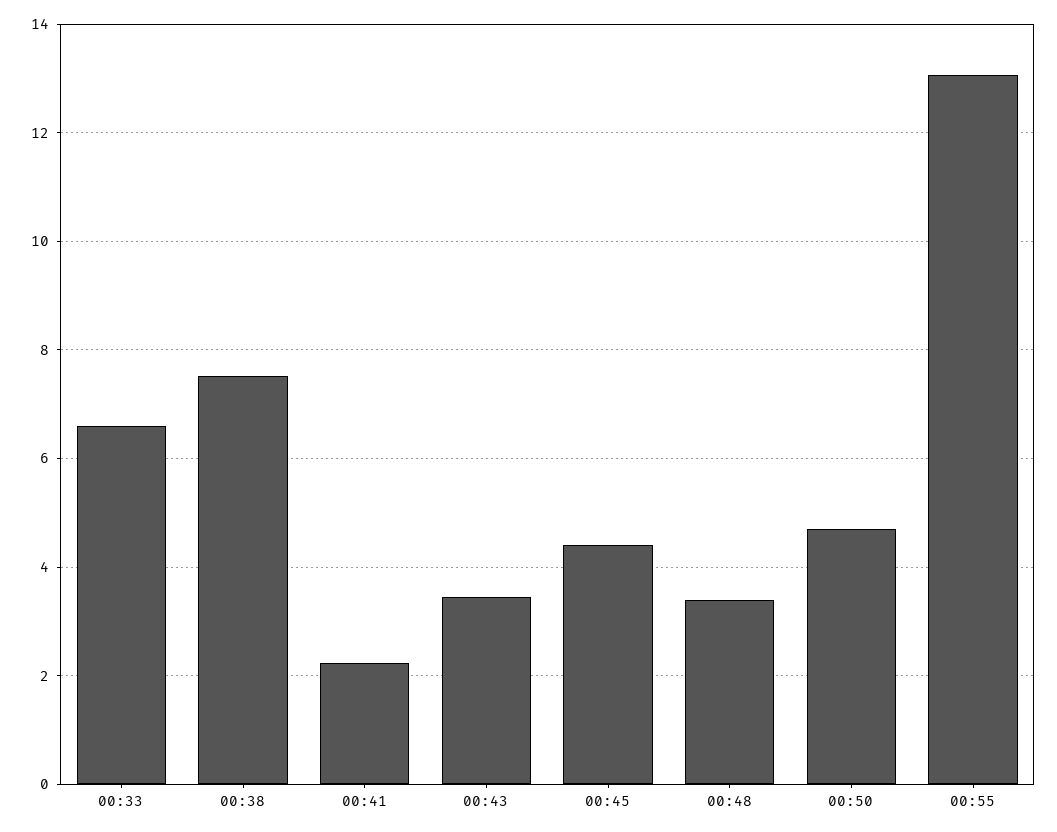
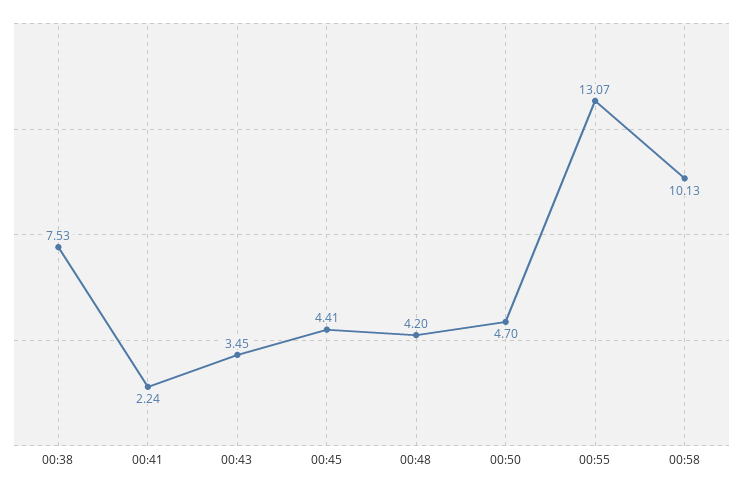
00:33: 6.6 -> none
00:48: 3.4 -> 4.2
00:58: none -> 10.13

